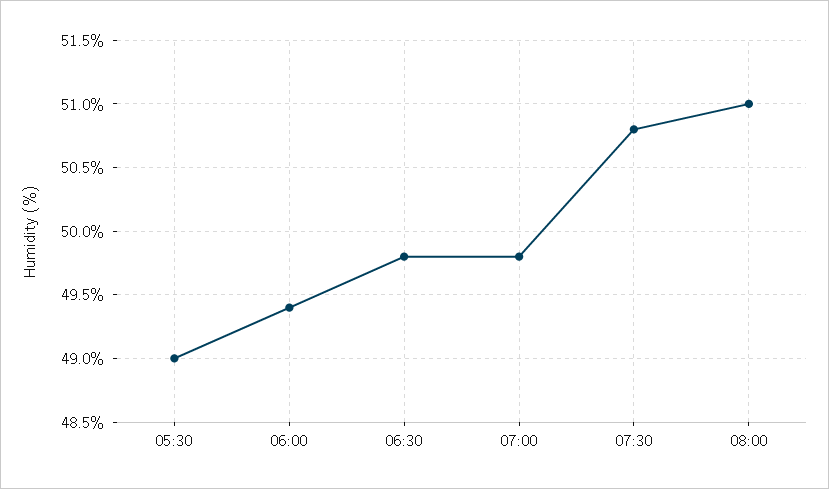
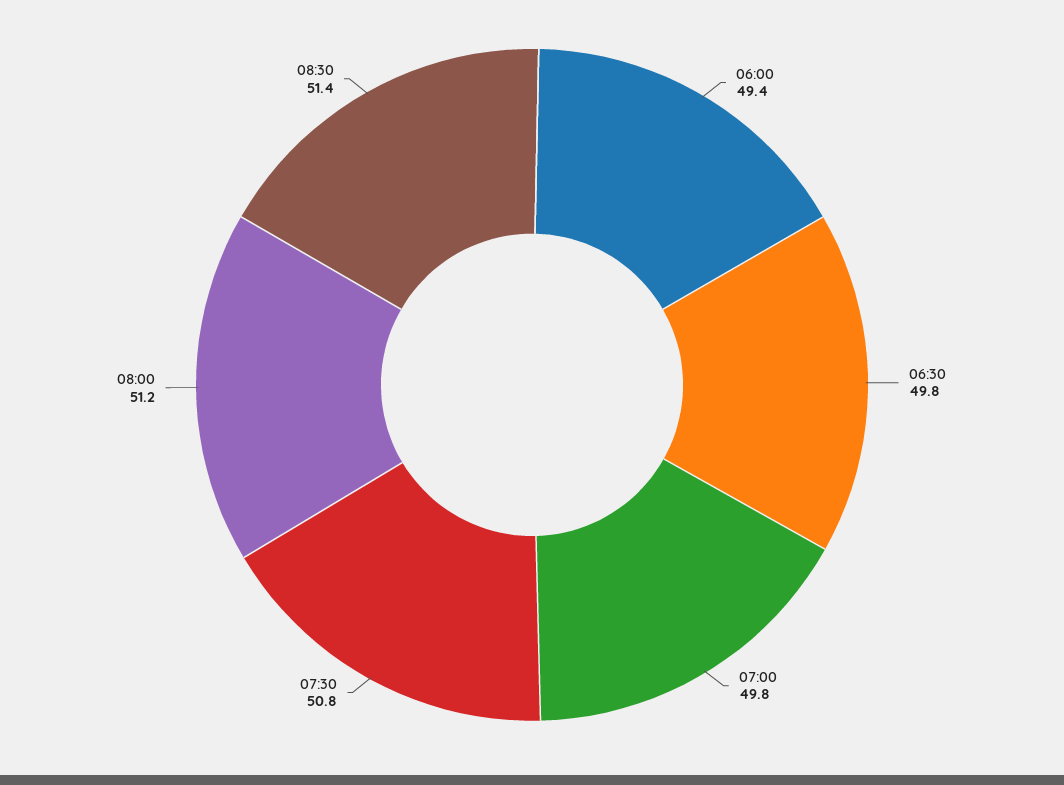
05:30: 49 -> none
08:00: 51 -> 51.2
08:30: none -> 51.4

